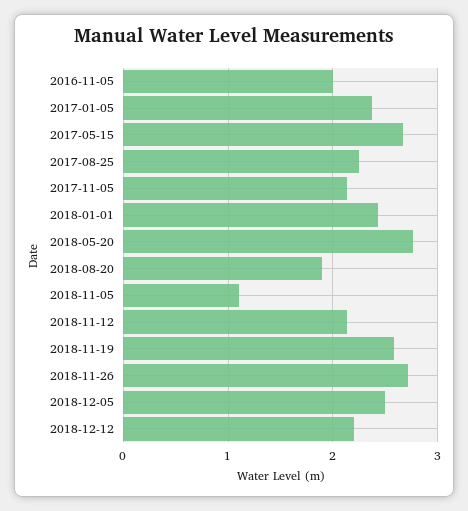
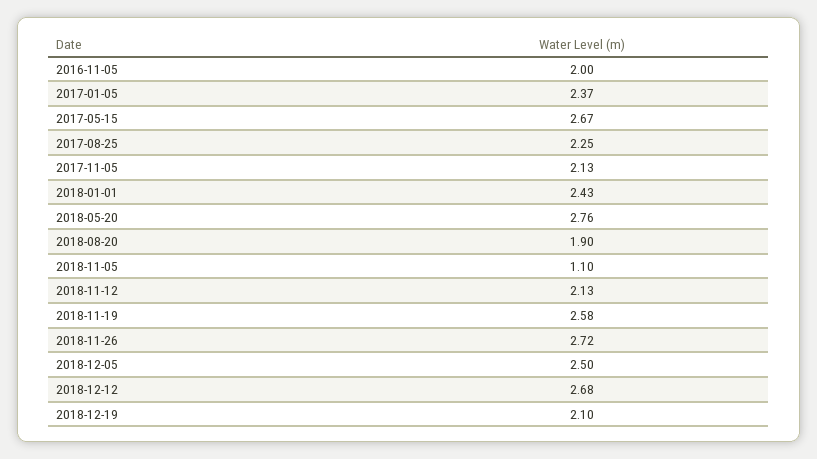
2018-12-12: 2.2 -> 2.68
2018-12-19: none -> 2.1

